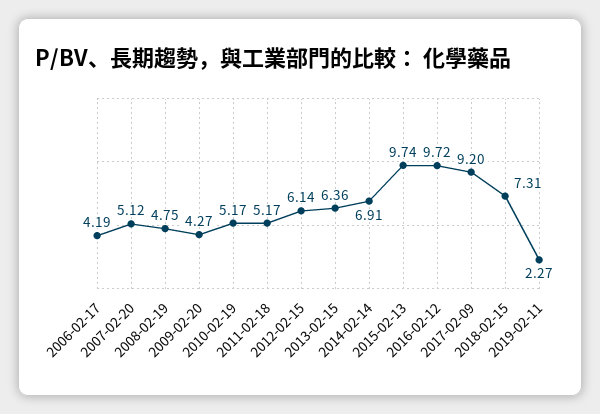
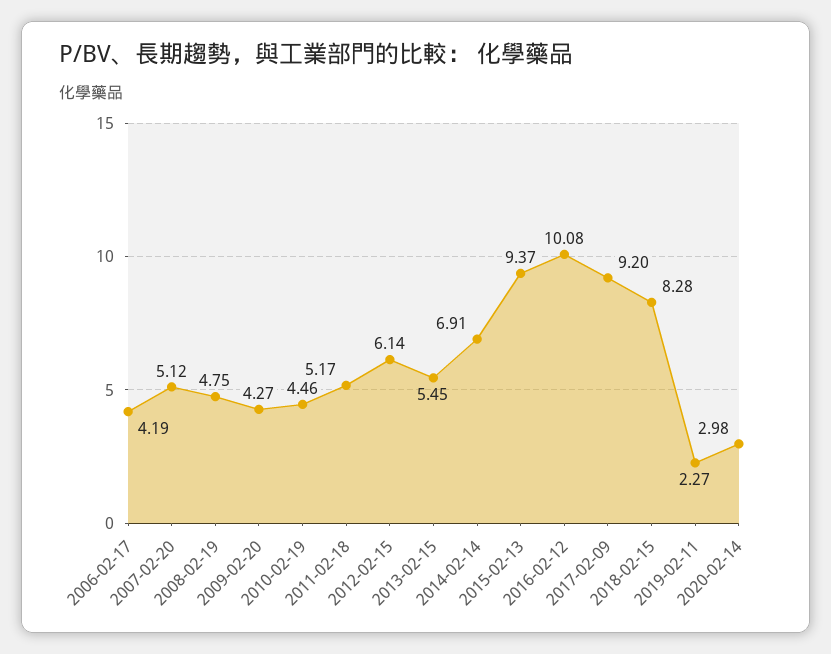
2010-02-19: 5.17 -> 4.46
2013-02-15: 6.36 -> 5.45
2015-02-13: 9.74 -> 9.37
2016-02-12: 9.72 -> 10.08
2018-02-15: 7.31 -> 8.28
2020-02-14: none -> 2.98

